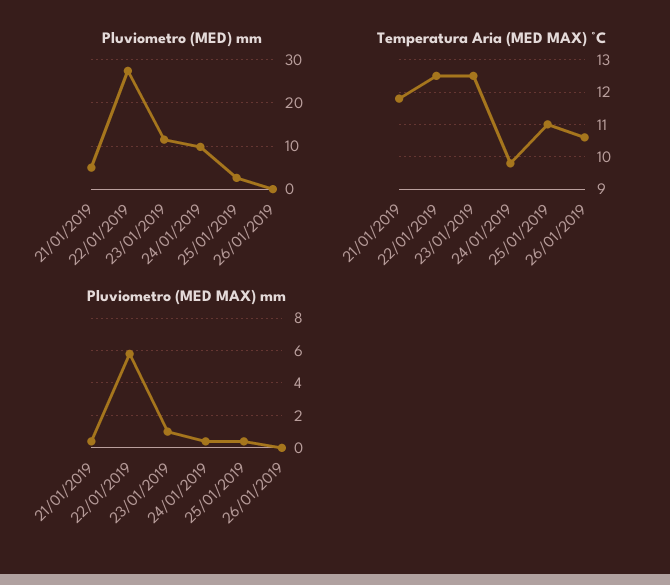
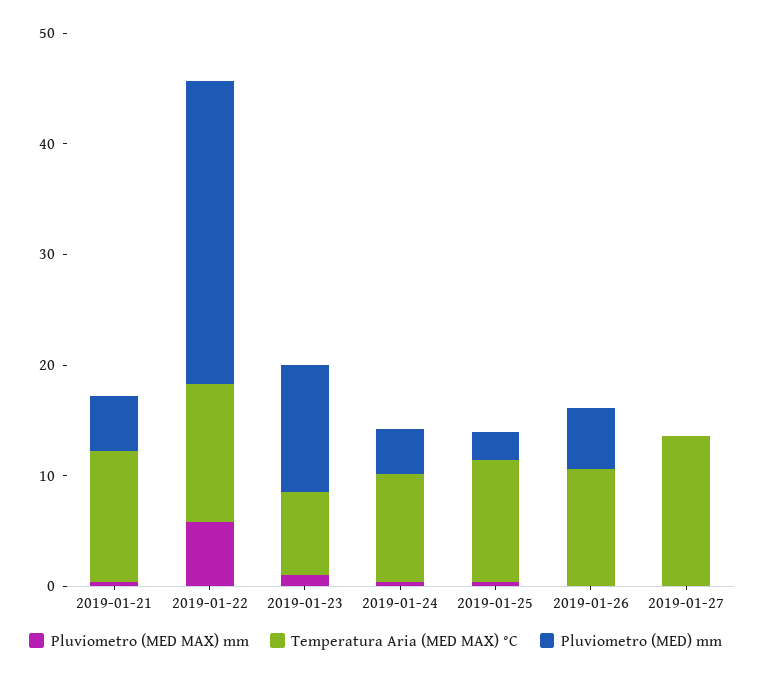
Pluviometro (MED) mm, 24/01/2019: 10 -> 4
Pluviometro (MED) mm, 26/01/2019: 0 -> 6
Temperatura Aria (MED MAX) °C, 23/01/2019: 12.5 -> 8
Pluviometro (MED MAX) mm, 2019-01-27: none -> 0
Temperatura Aria (MED MAX) °C, 2019-01-27: none -> 14
Pluviometro (MED) mm, 2019-01-27: none -> 0

